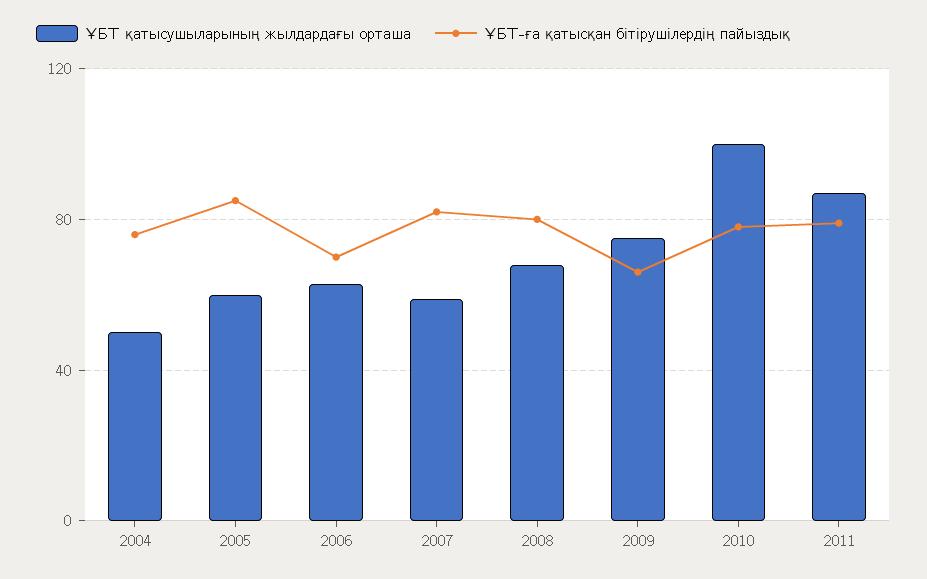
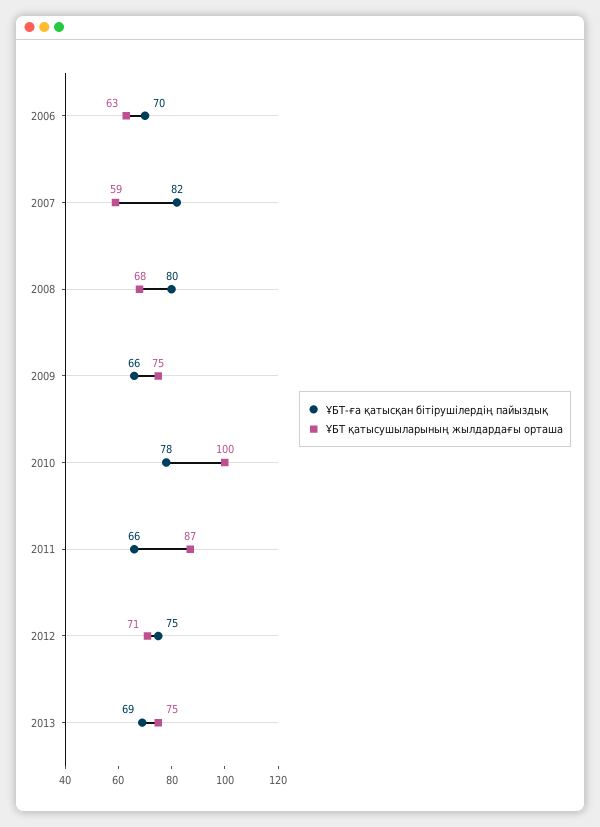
ҰБТ қатысушыларының жылдардағы орташа, 2004: 50 -> none
ҰБТ-ға қатысқан бітірушілердің пайыздық, 2004: 75 -> none
ҰБТ қатысушыларының жылдардағы орташа, 2005: 60 -> none
ҰБТ-ға қатысқан бітірушілердің пайыздық, 2005: 85 -> none
ҰБТ-ға қатысқан бітірушілердің пайыздық, 2011: 80 -> 66
ҰБТ-ға қатысқан бітірушілердің пайыздық, 2012: none -> 75
ҰБТ қатысушыларының жылдардағы орташа, 2012: none -> 71
ҰБТ-ға қатысқан бітірушілердің пайыздық, 2013: none -> 69
ҰБТ қатысушыларының жылдардағы орташа, 2013: none -> 75

